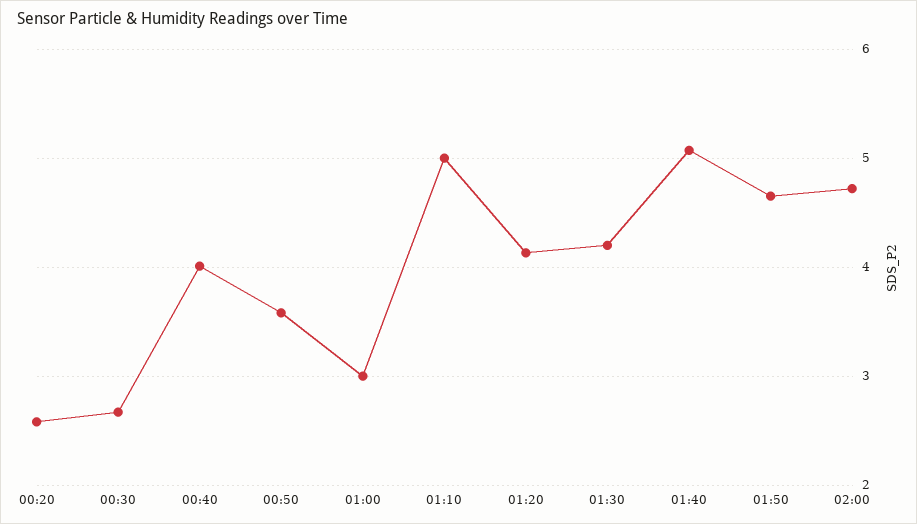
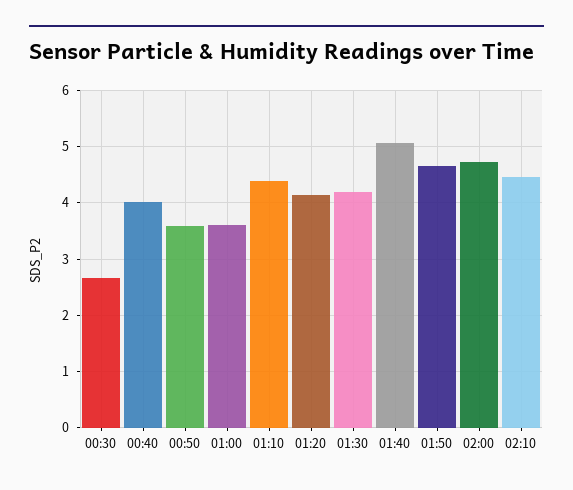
00:20: 2.6 -> none
01:00: 3 -> 3.6
01:10: 5 -> 4.4
02:10: none -> 4.4

